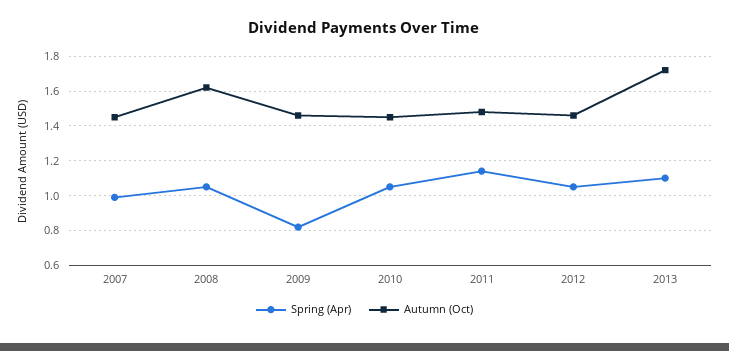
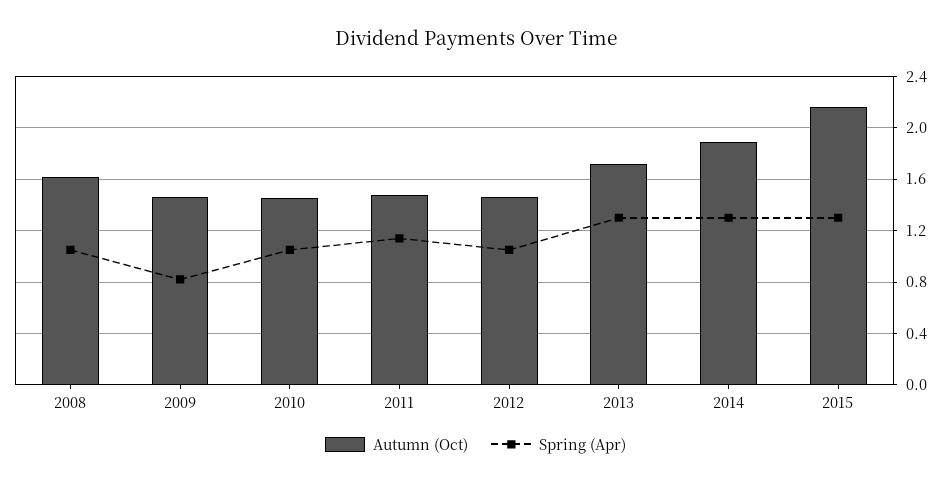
Spring (Apr), 2007: 1 -> none
Autumn (Oct), 2007: 1.45 -> none
Spring (Apr), 2013: 1.1 -> 1.3
Autumn (Oct), 2014: none -> 1.9
Spring (Apr), 2014: none -> 1.3
Autumn (Oct), 2015: none -> 2.15
Spring (Apr), 2015: none -> 1.3

